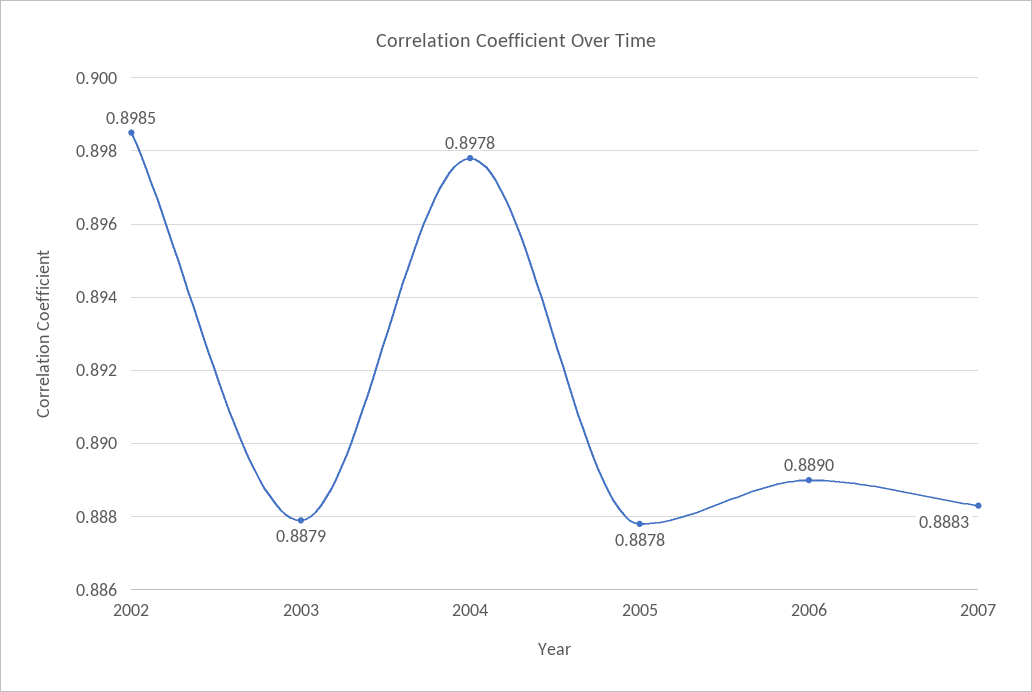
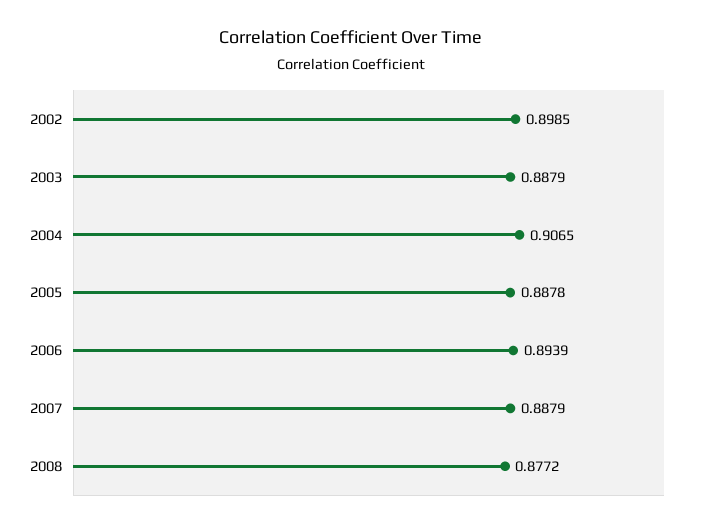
2004: 0.8978 -> 0.9065
2006: 0.889 -> 0.8939
2007: 0.8883 -> 0.8879
2008: none -> 0.8772

